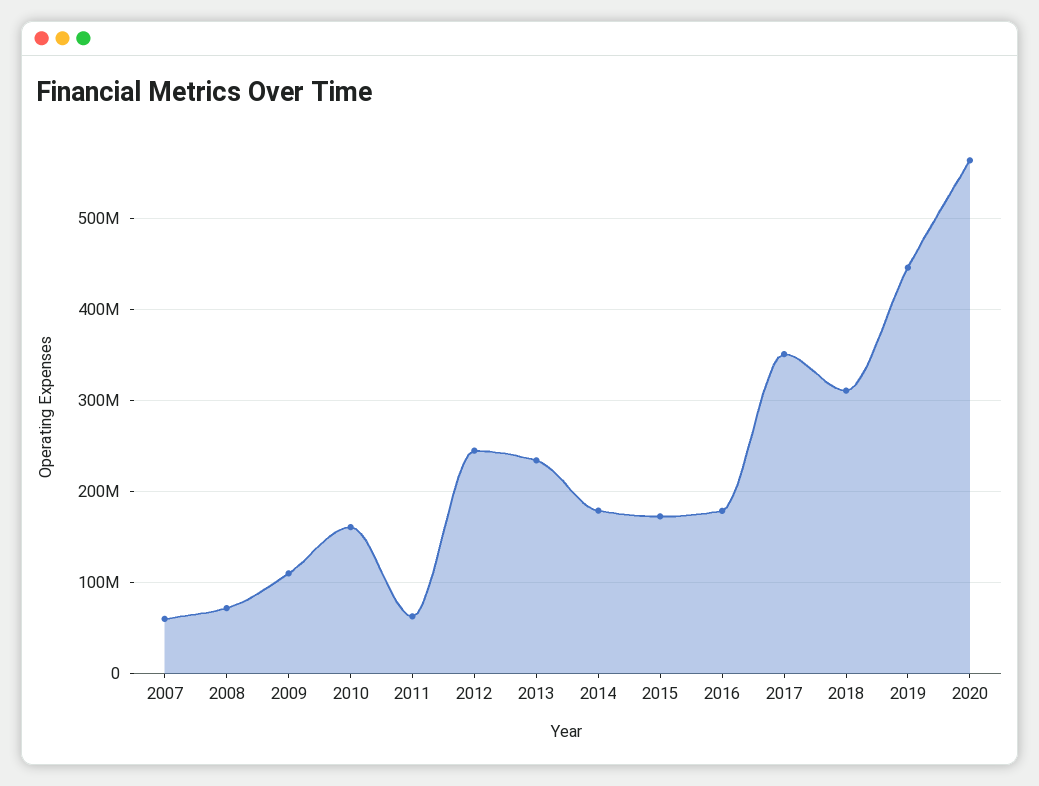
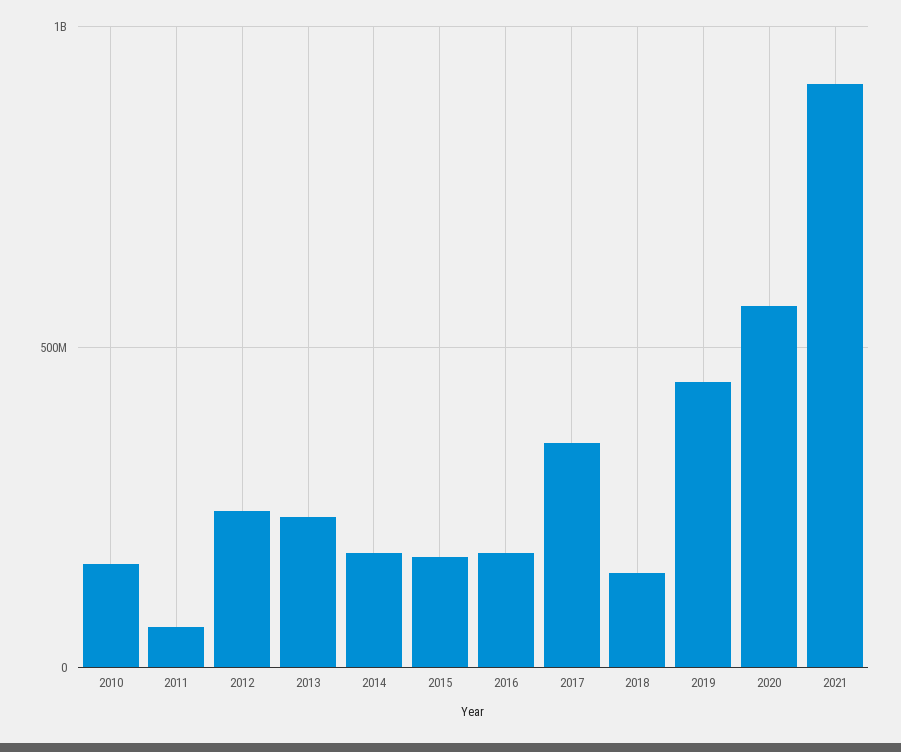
2007: 60000000 -> none
2008: 70000000 -> none
2009: 110000000 -> none
2018: 310000000 -> 150000000
2021: none -> 900000000

